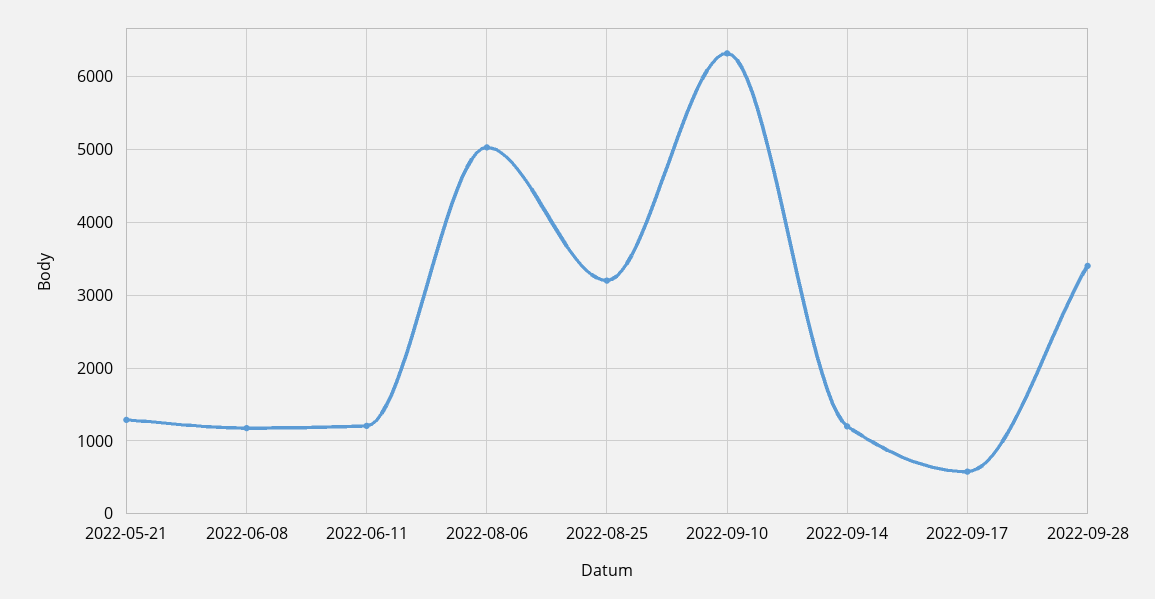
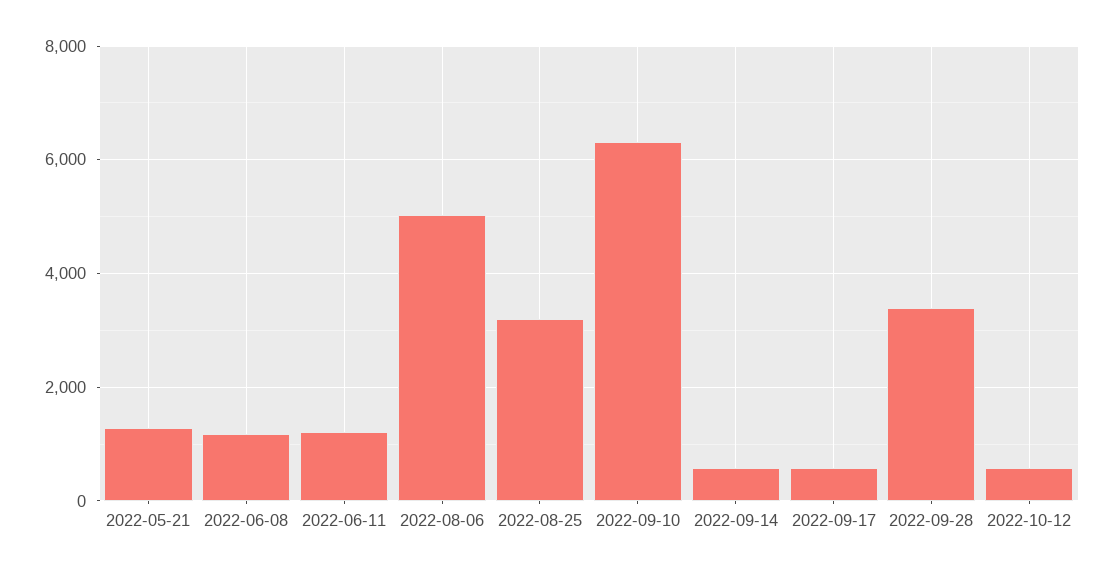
2022-09-14: 1200 -> 600
2022-10-12: none -> 600

